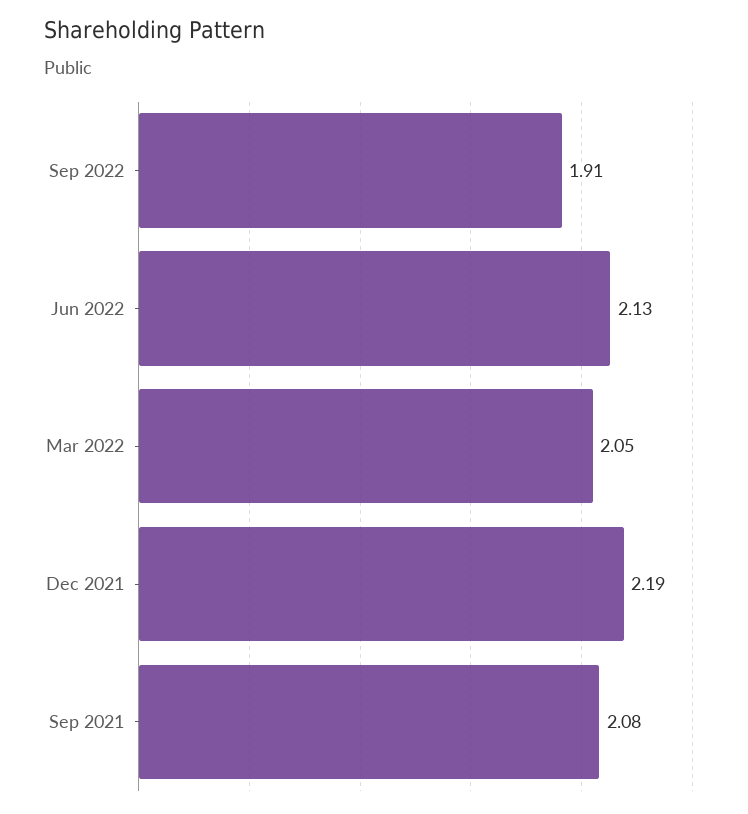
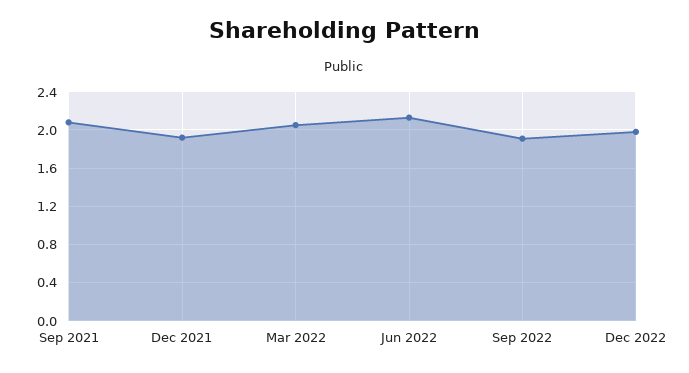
Dec 2021: 2.19 -> 1.9
Dec 2022: none -> 2

